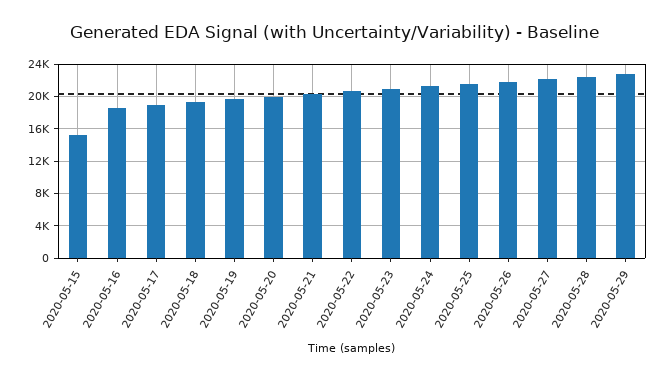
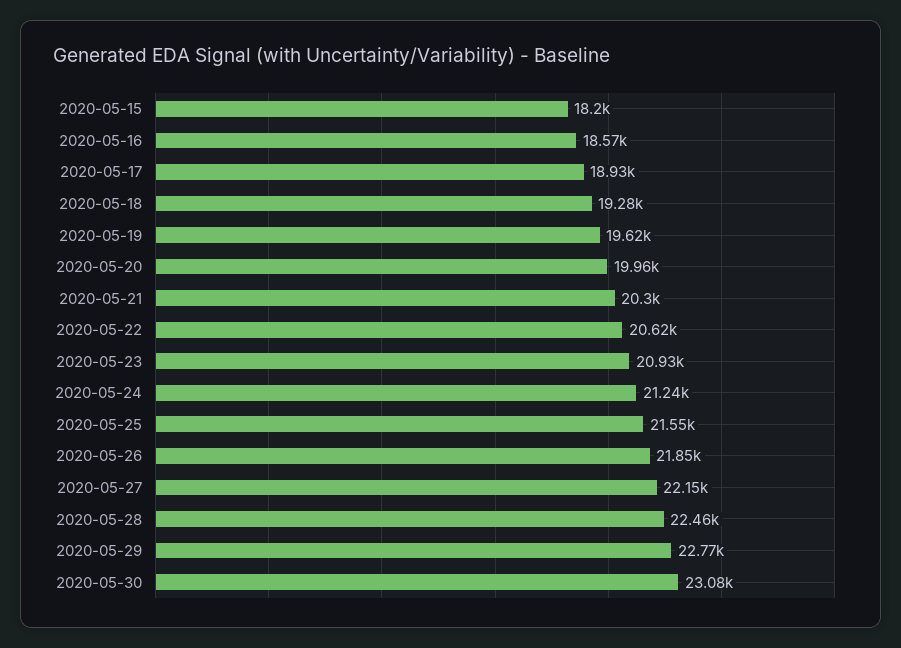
2020-05-15: 15000 -> 18200
2020-05-30: none -> 23080

